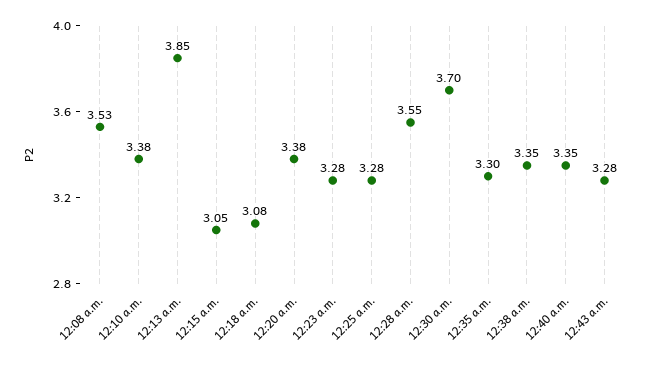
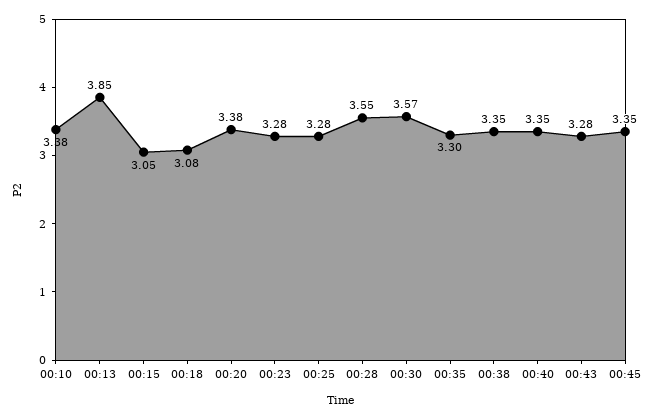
12:08 a.m.: 3.53 -> none
12:30 a.m.: 3.7 -> 3.57
00:45: none -> 3.35

